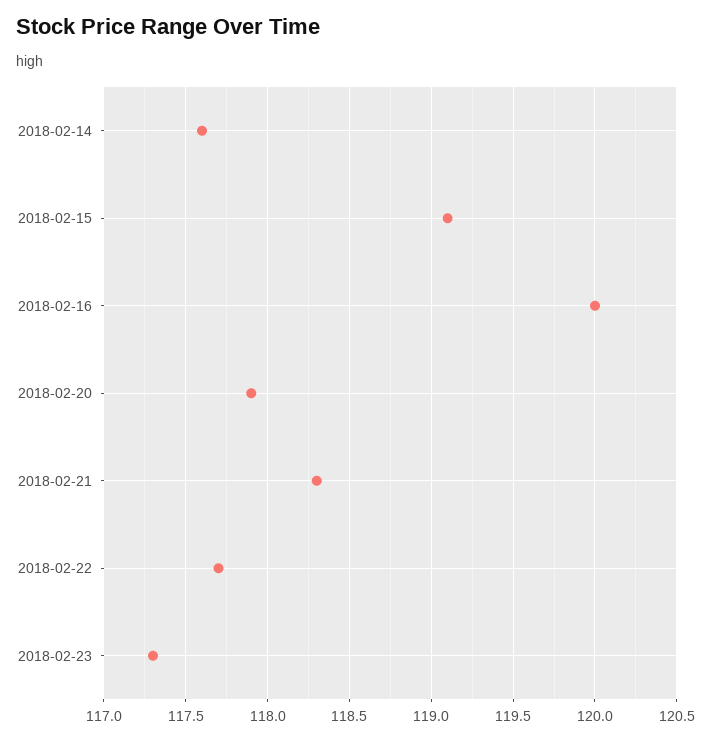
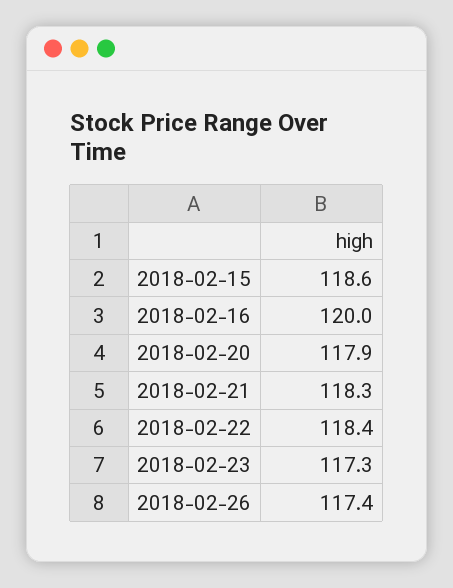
2018-02-14: 117.6 -> none
2018-02-15: 119.1 -> 118.6
2018-02-22: 117.7 -> 118.4
2018-02-26: none -> 117.4

